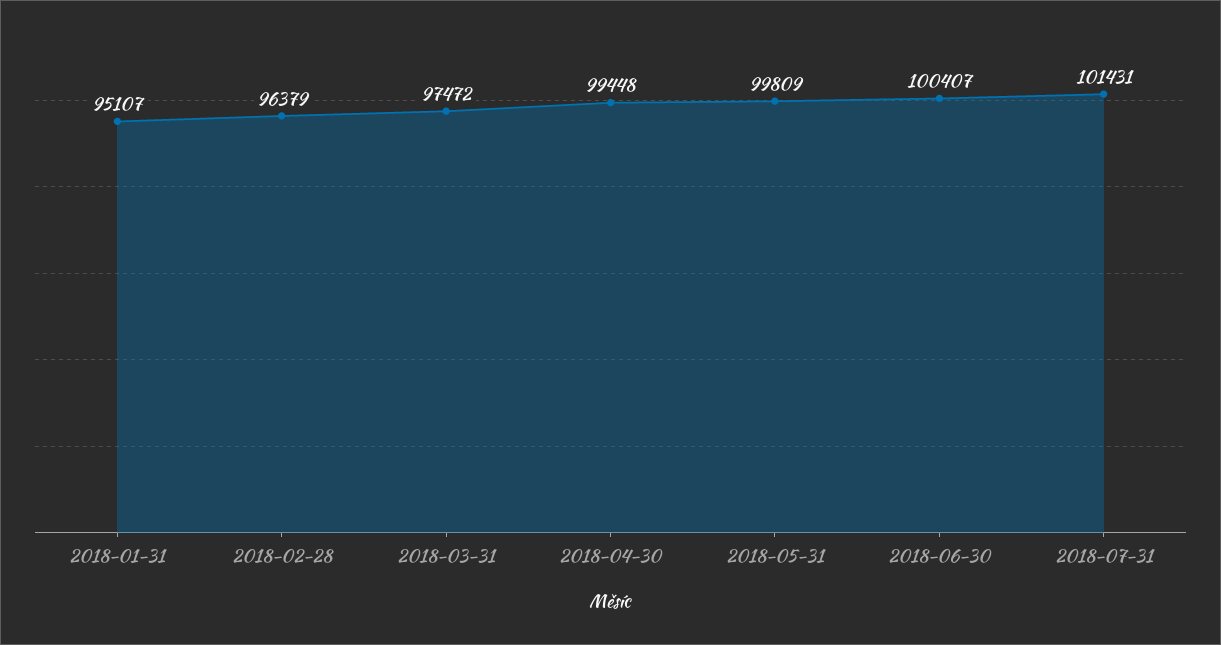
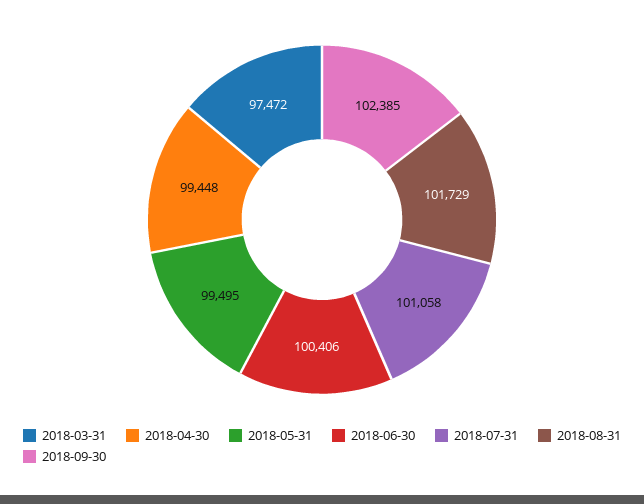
2018-01-31: 95107 -> none
2018-02-28: 96379 -> none
2018-05-31: 99809 -> 99495
2018-06-30: 100407 -> 100406
2018-07-31: 101431 -> 101058
2018-08-31: none -> 101729
2018-09-30: none -> 102385

